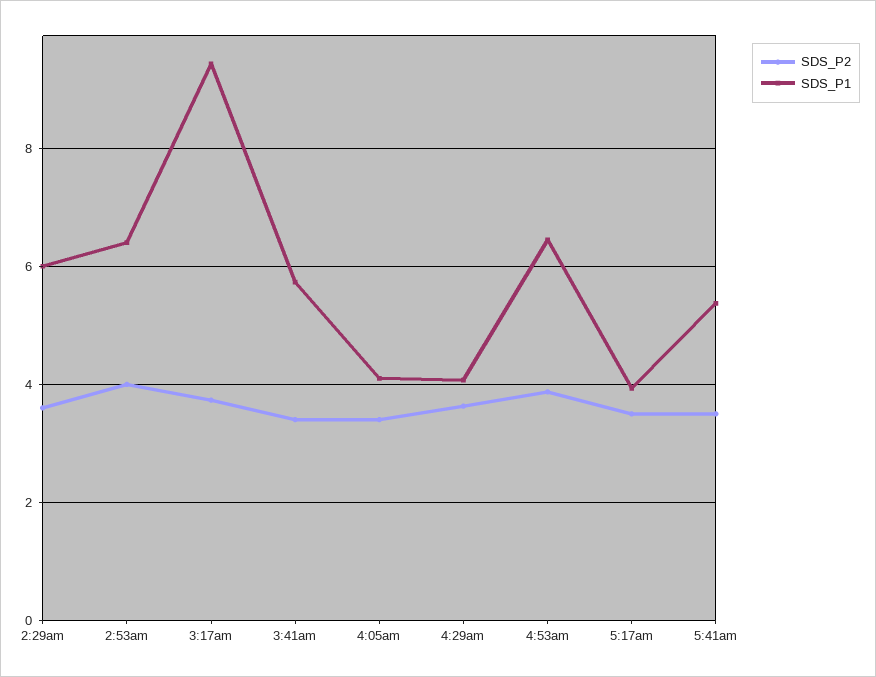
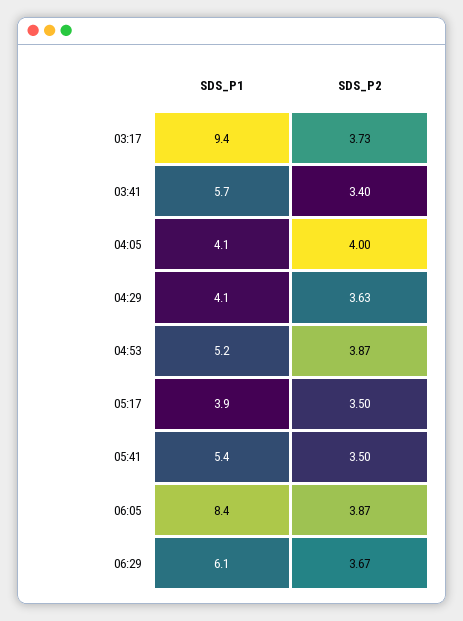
SDS_P2, 2:29am: 3.6 -> none
SDS_P1, 2:29am: 6 -> none
SDS_P2, 2:53am: 4 -> none
SDS_P1, 2:53am: 6.4 -> none
SDS_P2, 4:05am: 3.4 -> 4
SDS_P1, 4:53am: 6.4 -> 5.2
SDS_P1, 06:05: none -> 8.4
SDS_P2, 06:05: none -> 3.87
SDS_P1, 06:29: none -> 6.1
SDS_P2, 06:29: none -> 3.67

